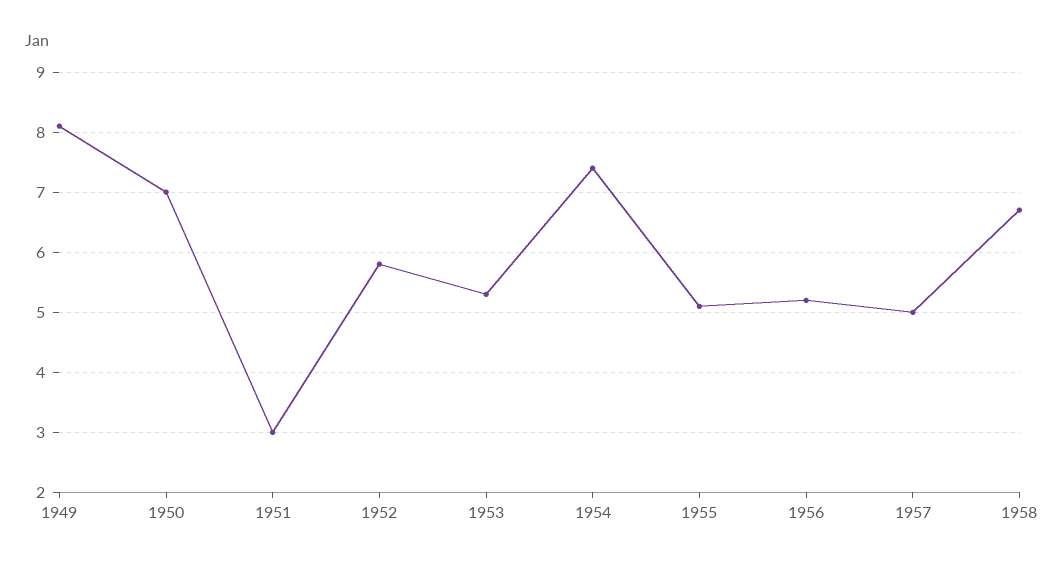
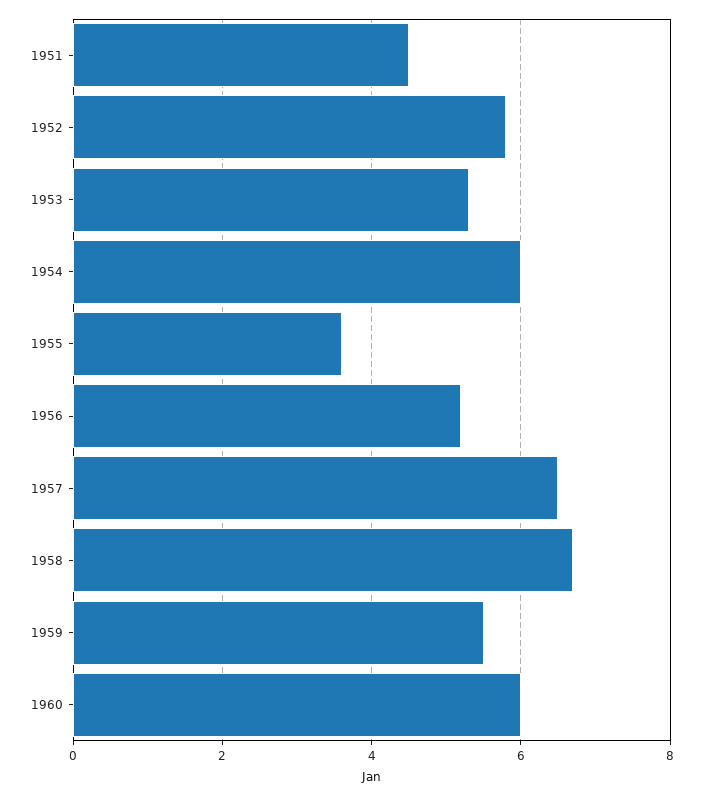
1949: 8.1 -> none
1950: 7 -> none
1951: 3 -> 4.5
1954: 7.4 -> 6
1955: 5.1 -> 3.5
1957: 5 -> 6.5
1959: none -> 5.5
1960: none -> 6

